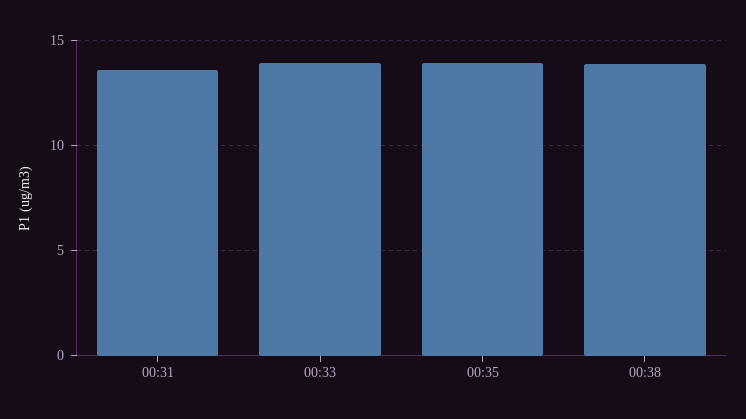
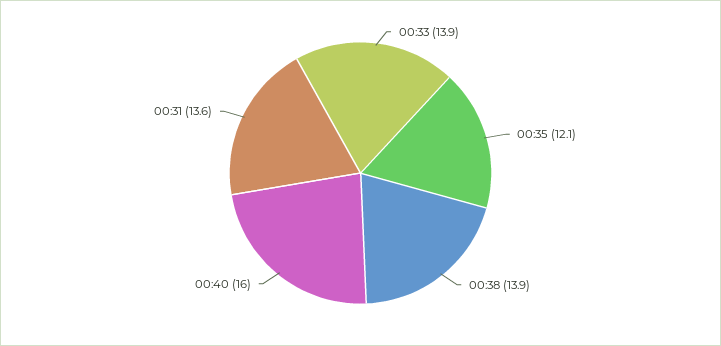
00:35: 14 -> 12.1
00:40: none -> 16

